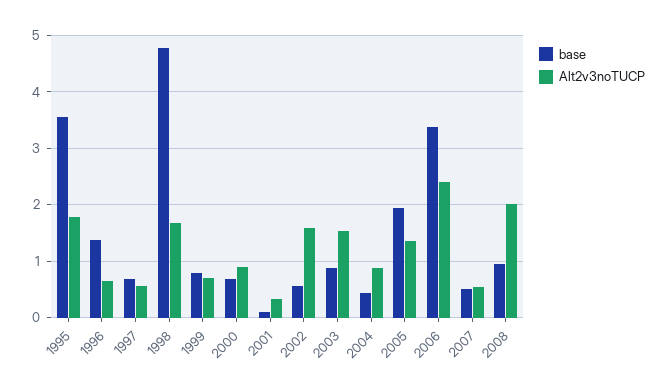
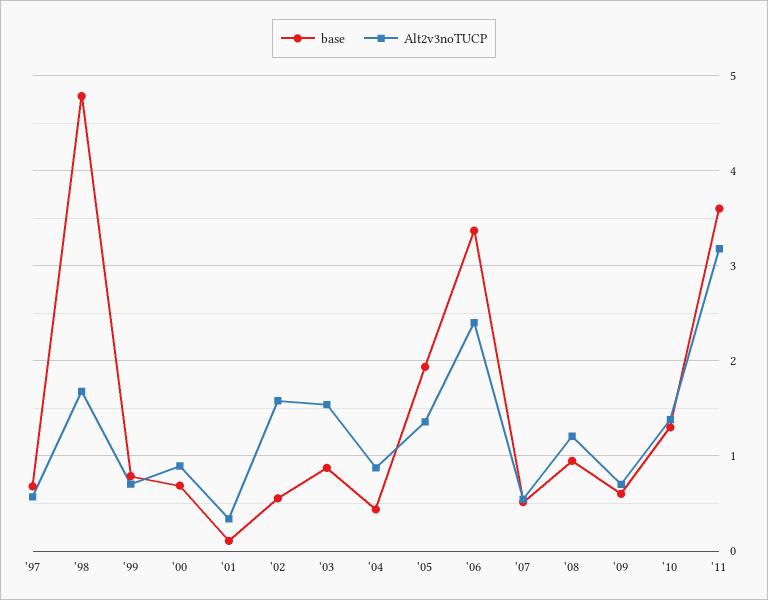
base, 1995: 3.6 -> none
Alt2v3noTUCP, 1995: 1.8 -> none
base, 1996: 1.4 -> none
Alt2v3noTUCP, 1996: 0.6 -> none
Alt2v3noTUCP, 2008: 2 -> 1.2
base, '09: none -> 0.6
Alt2v3noTUCP, '09: none -> 0.7
base, '10: none -> 1.3
Alt2v3noTUCP, '10: none -> 1.4
base, '11: none -> 3.6
Alt2v3noTUCP, '11: none -> 3.2

